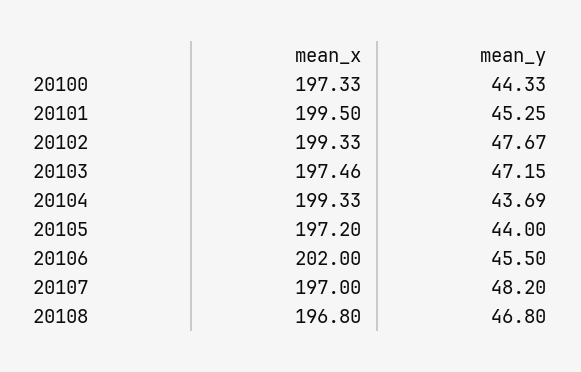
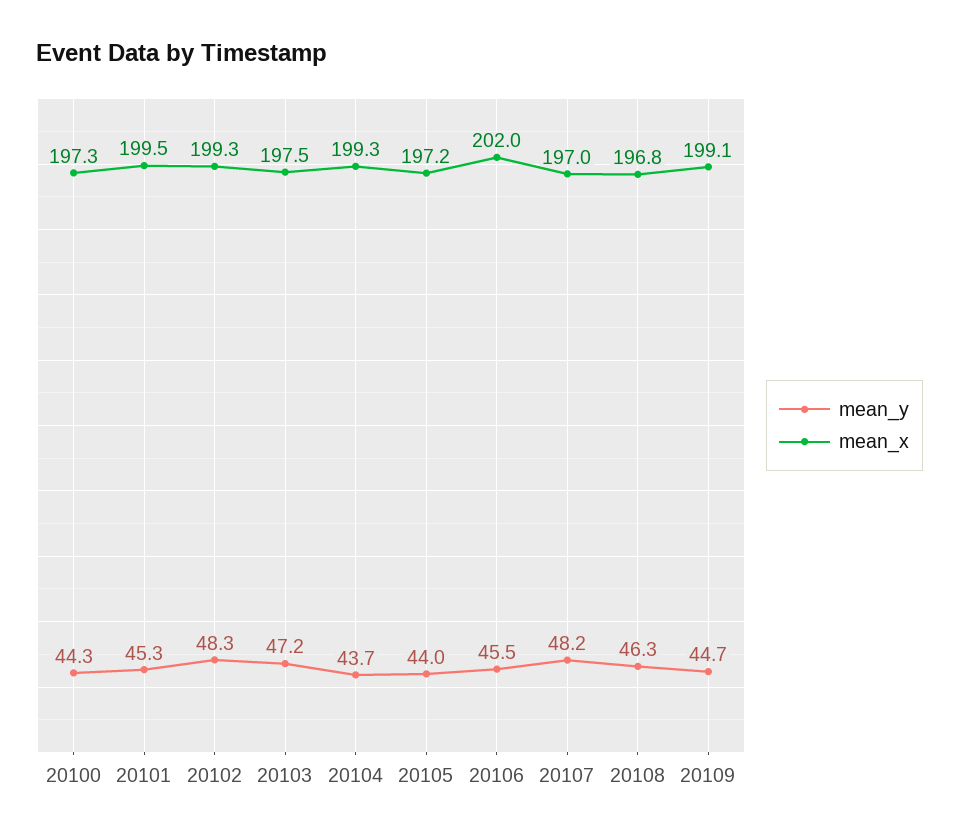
mean_y, 20102: 47.67 -> 48.3
mean_y, 20108: 46.8 -> 46.3
mean_y, 20109: none -> 44.7
mean_x, 20109: none -> 199.1

